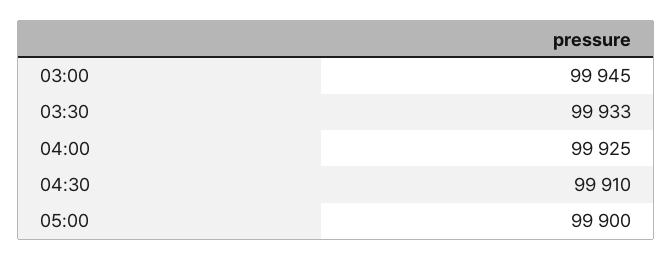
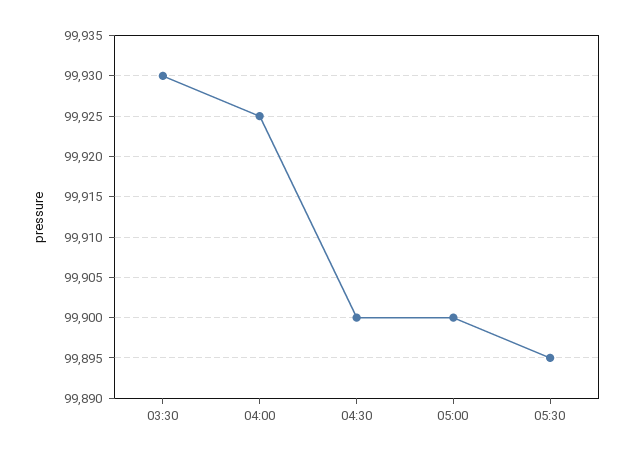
03:00: 99945 -> none
03:30: 99933 -> 99930
04:30: 99910 -> 99900
05:30: none -> 99895

